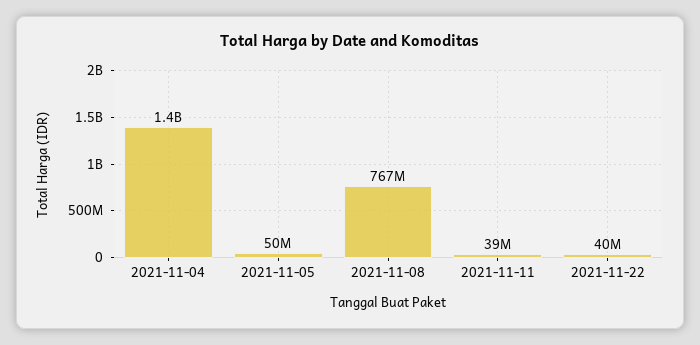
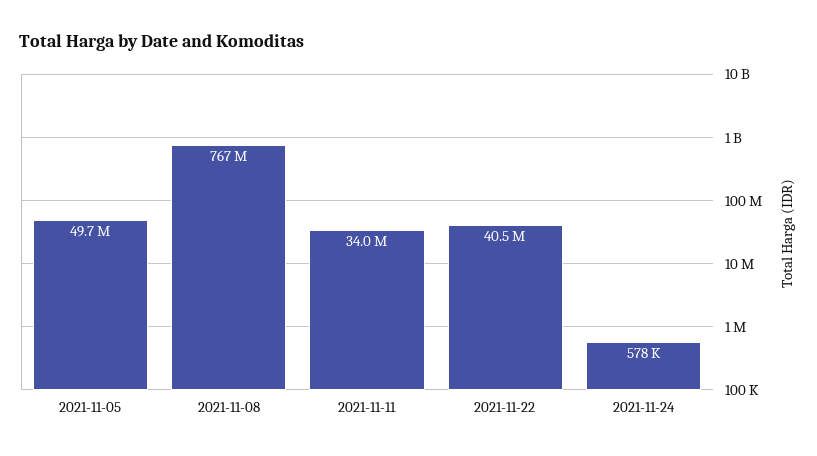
2021-11-04: 1400000000 -> none
2021-11-11: 39000000 -> 34000000
2021-11-24: none -> 578000

